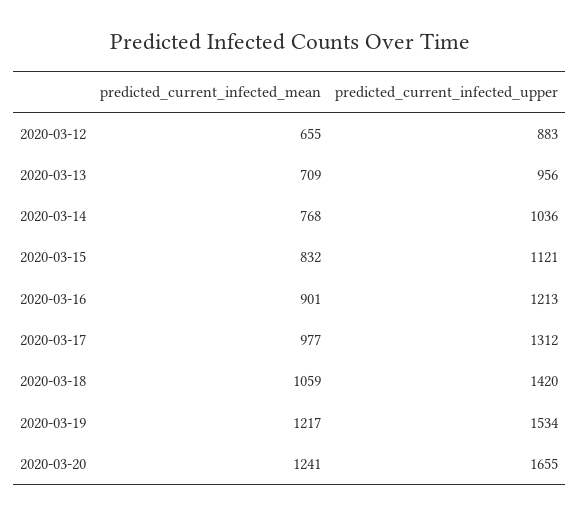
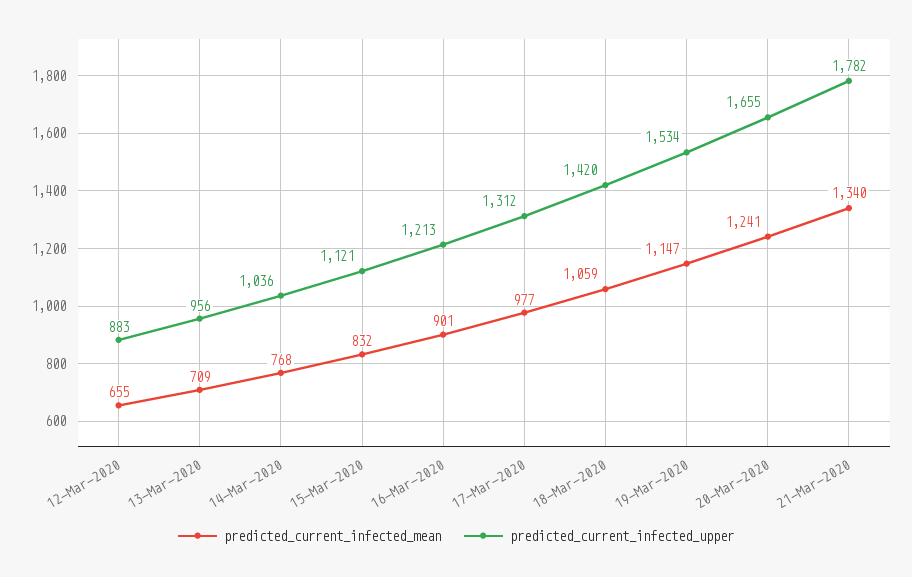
predicted_current_infected_mean, 2020-03-19: 1217 -> 1147
predicted_current_infected_mean, 21-Mar-2020: none -> 1340
predicted_current_infected_upper, 21-Mar-2020: none -> 1782

